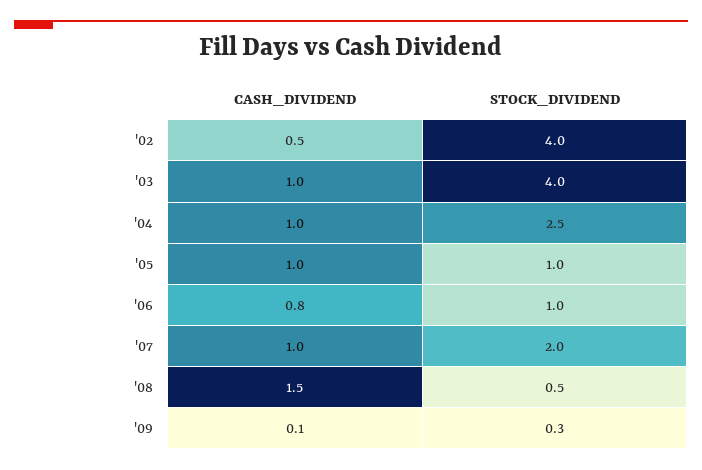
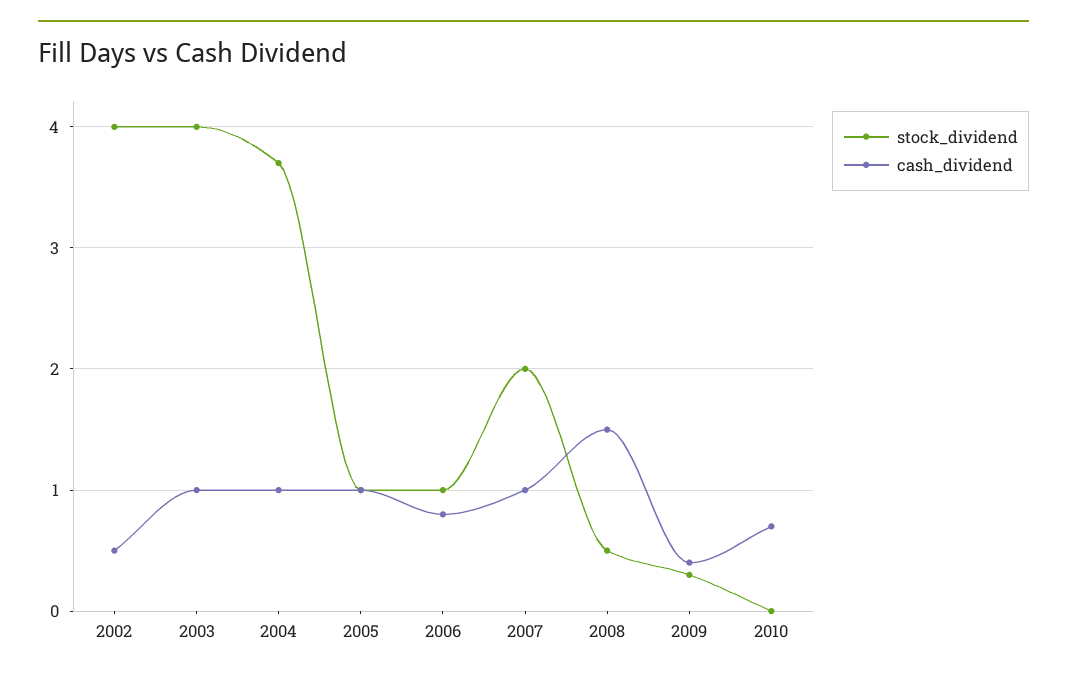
STOCK_DIVIDEND, '04: 2.5 -> 3.7
CASH_DIVIDEND, '09: 0.1 -> 0.4
STOCK_DIVIDEND, 2010: none -> 0
CASH_DIVIDEND, 2010: none -> 0.7

